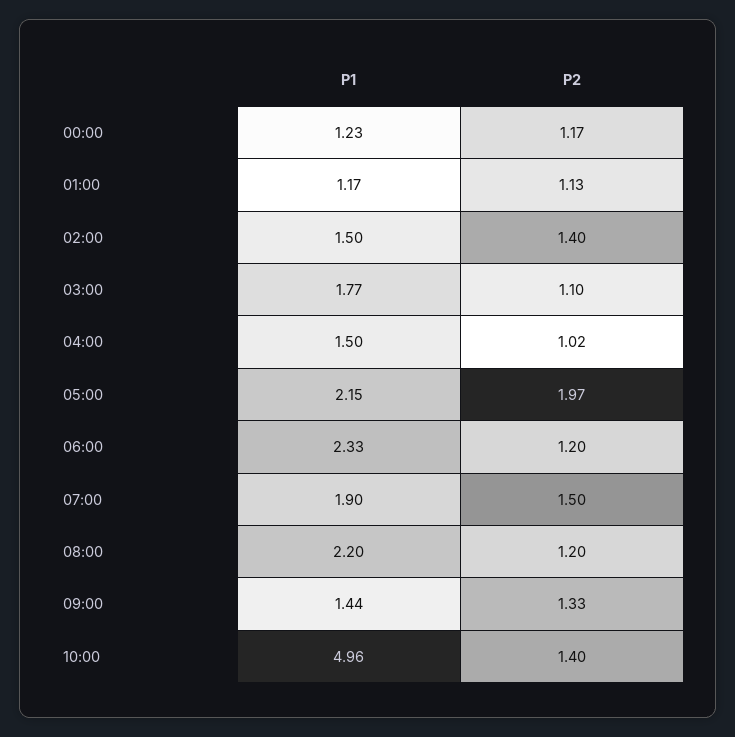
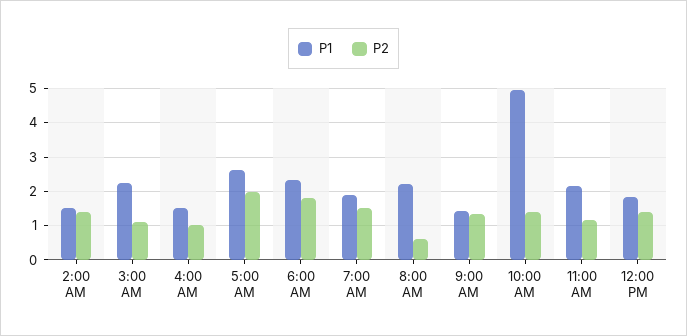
P1, 00:00: 1.23 -> none
P2, 00:00: 1.17 -> none
P1, 01:00: 1.17 -> none
P2, 01:00: 1.13 -> none
P1, 03:00: 1.77 -> 2.2
P1, 05:00: 2.15 -> 2.6
P2, 06:00: 1.2 -> 1.8
P2, 08:00: 1.2 -> 0.6
P1, 11:00 AM: none -> 2.2
P2, 11:00 AM: none -> 1.2
P1, 12:00 PM: none -> 1.8
P2, 12:00 PM: none -> 1.4

